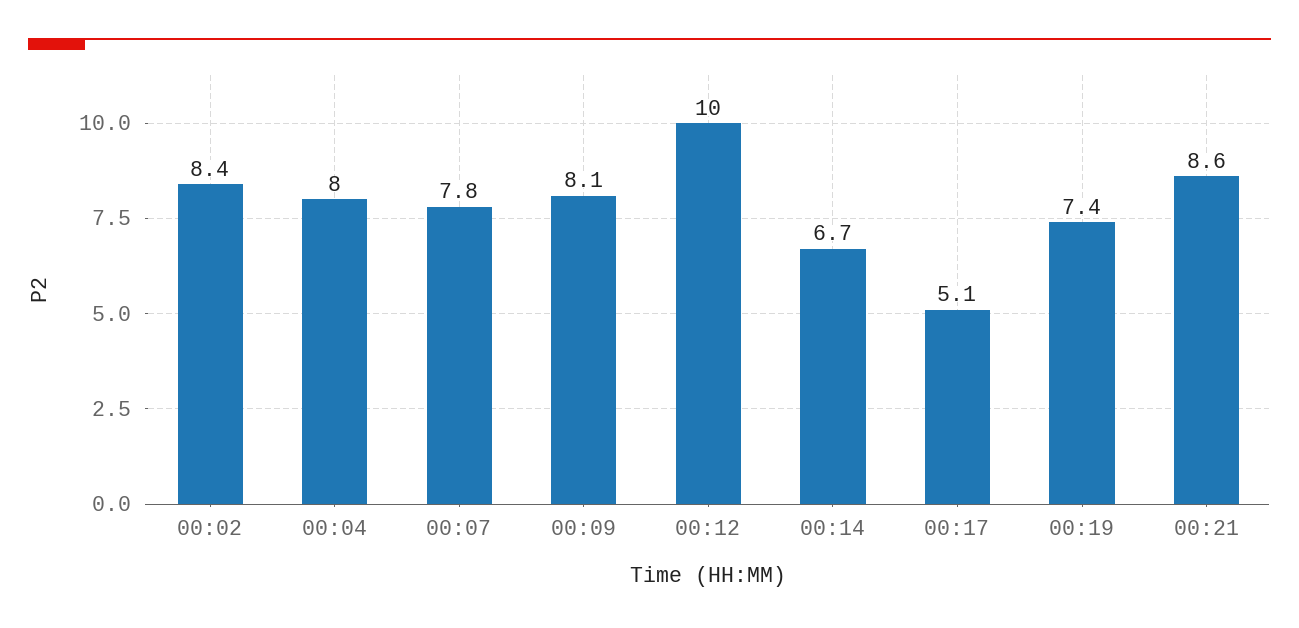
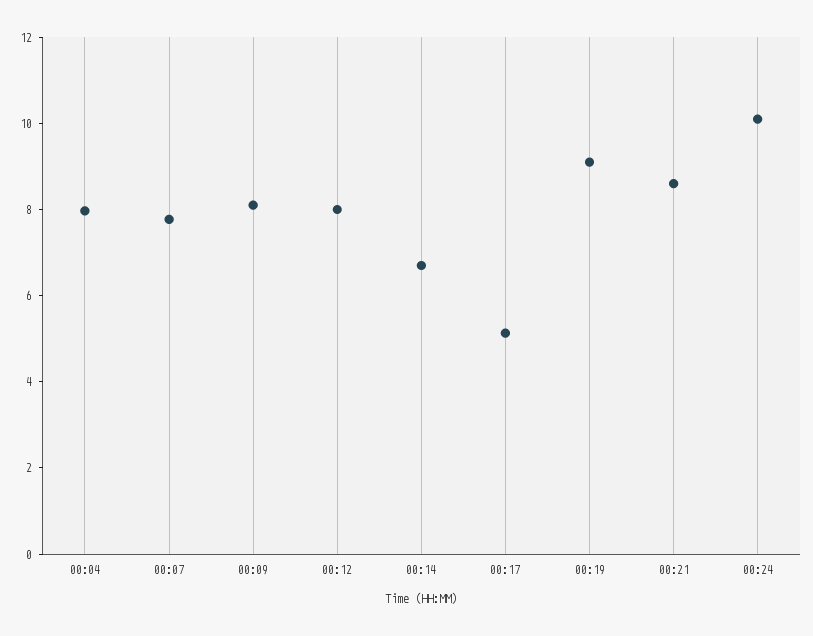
00:02: 8.4 -> none
00:12: 10 -> 8
00:19: 7.4 -> 9
00:24: none -> 10

